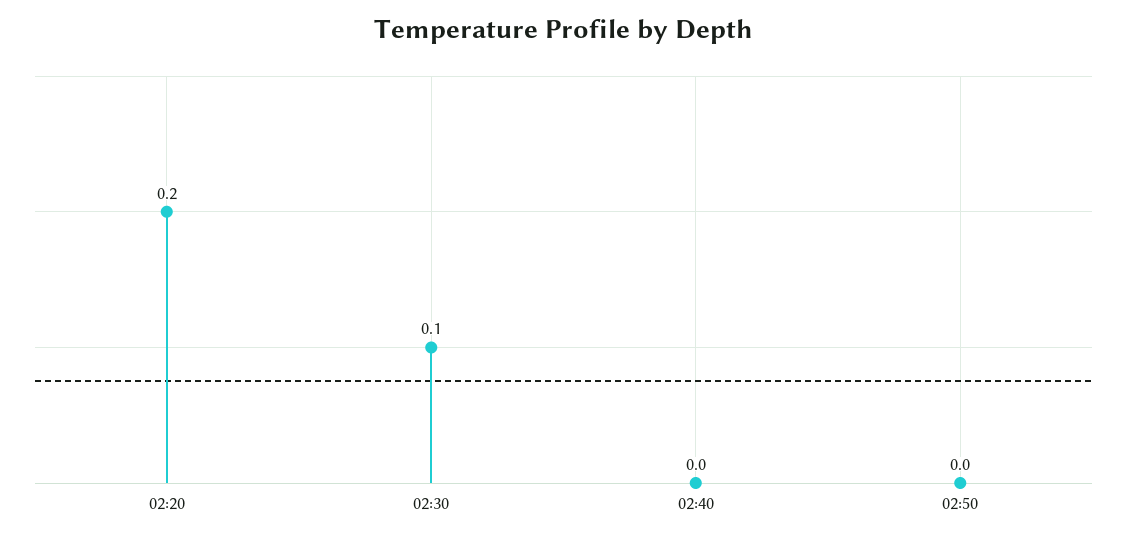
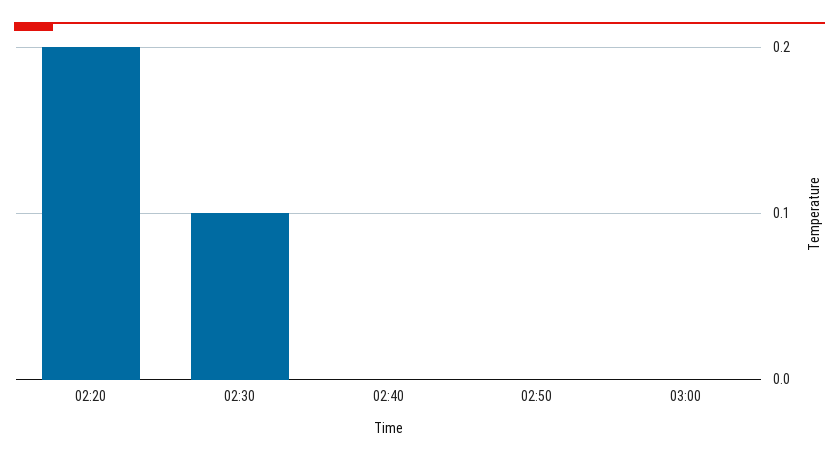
03:00: none -> 0

